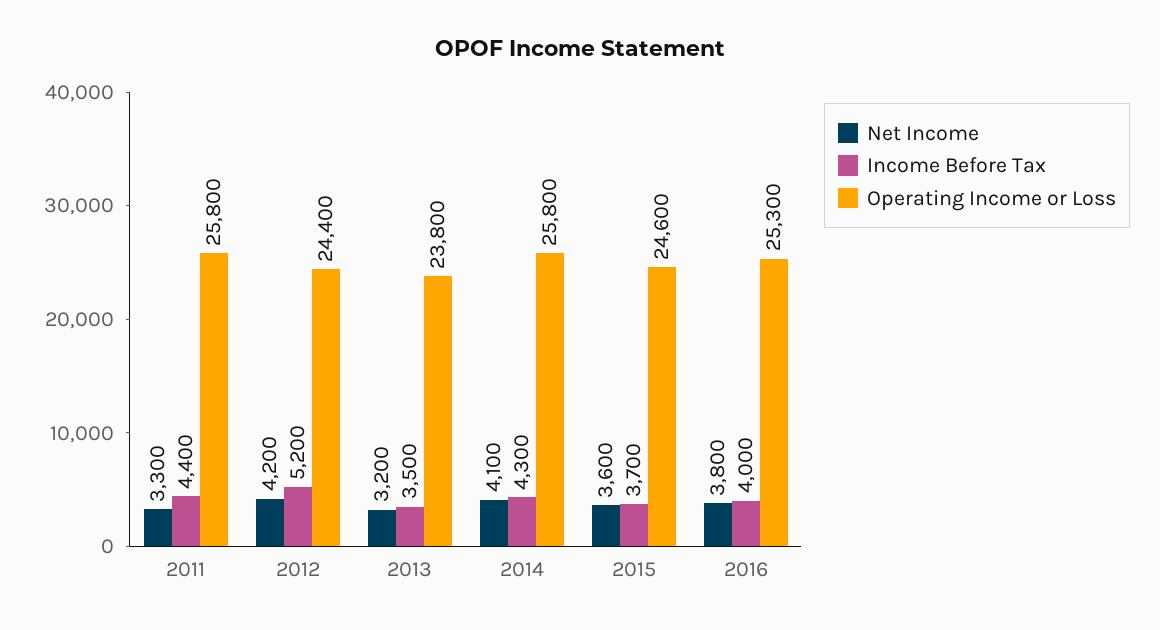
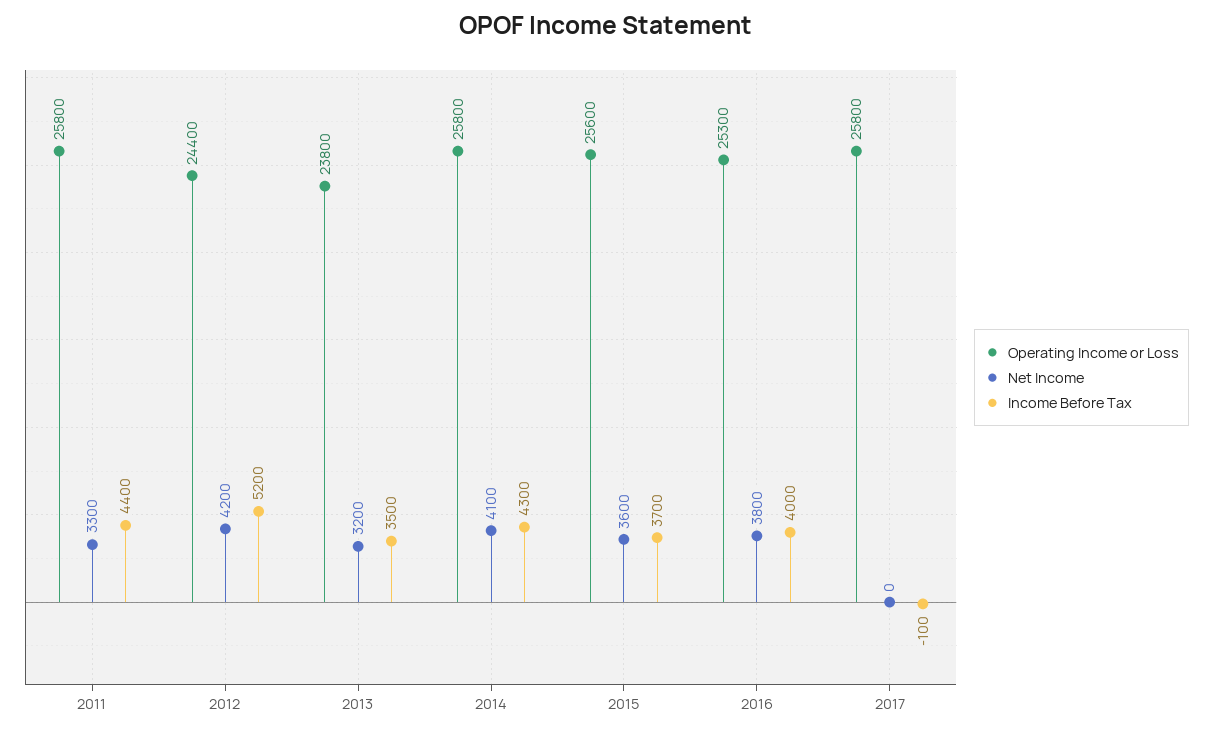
Operating Income or Loss, 2015: 24600 -> 25600
Operating Income or Loss, 2017: none -> 25800
Net Income, 2017: none -> 0
Income Before Tax, 2017: none -> -100

